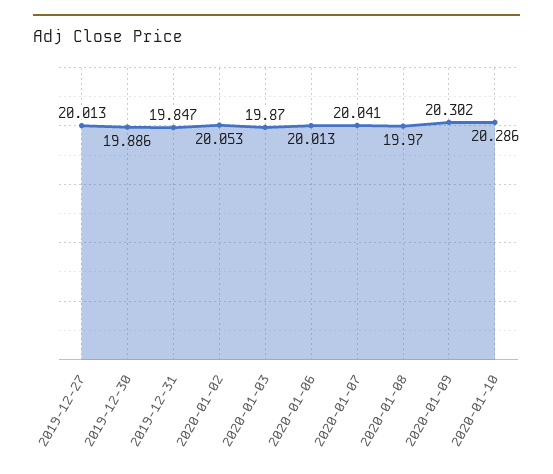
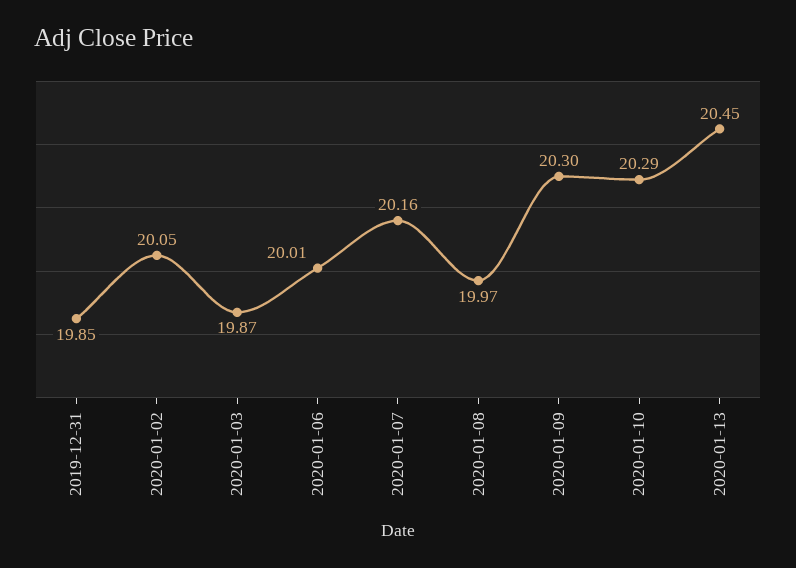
2019-12-27: 20.013 -> none
2019-12-30: 19.886 -> none
2020-01-07: 20.041 -> 20.16
2020-01-13: none -> 20.45

